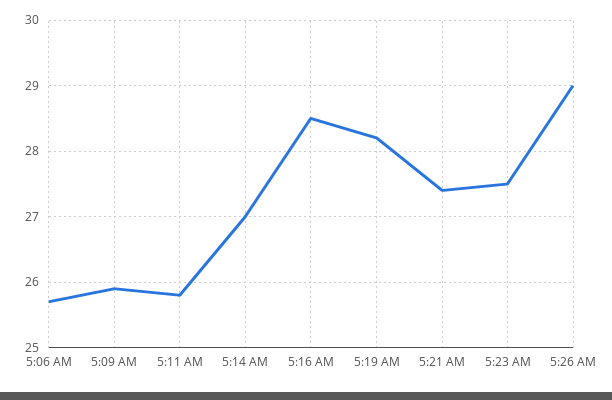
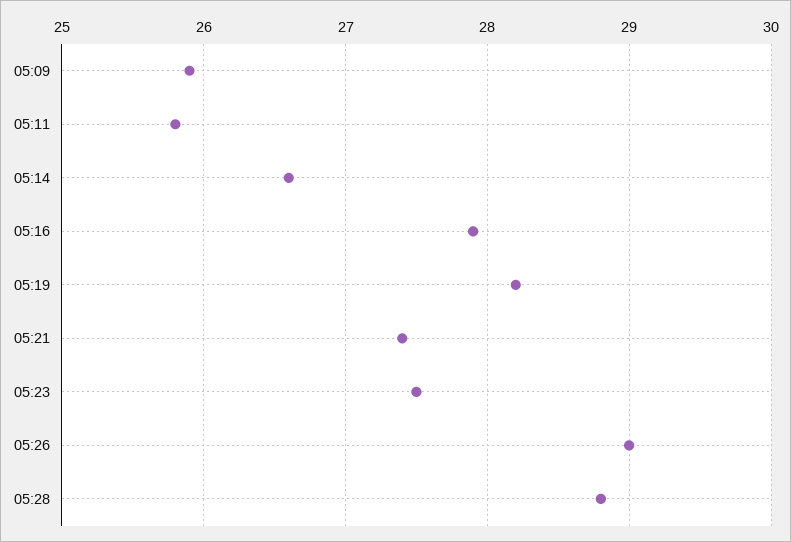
5:06 AM: 25.7 -> none
5:14 AM: 27 -> 26.6
5:16 AM: 28.5 -> 27.9
05:28: none -> 28.8

